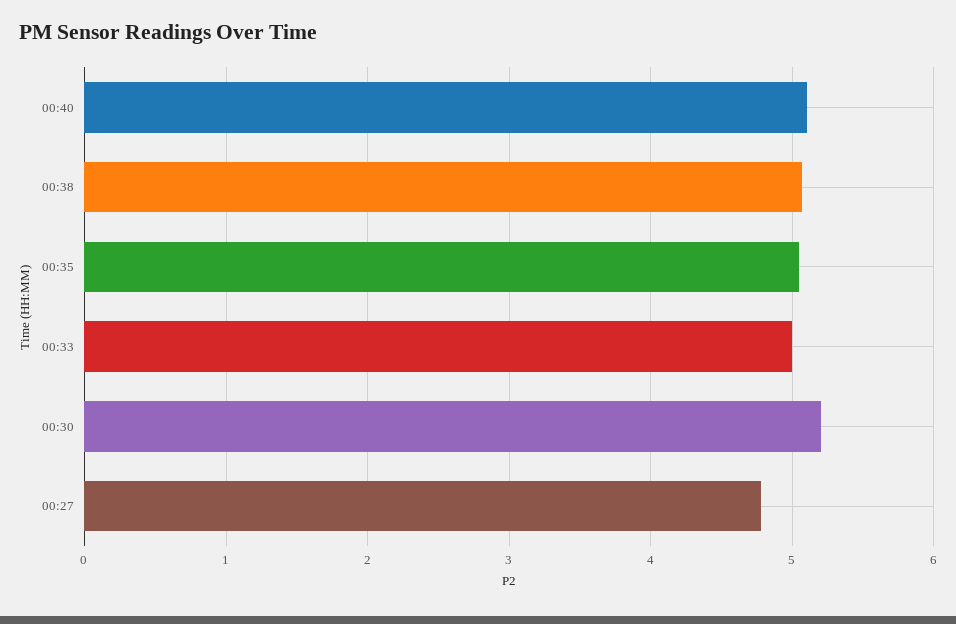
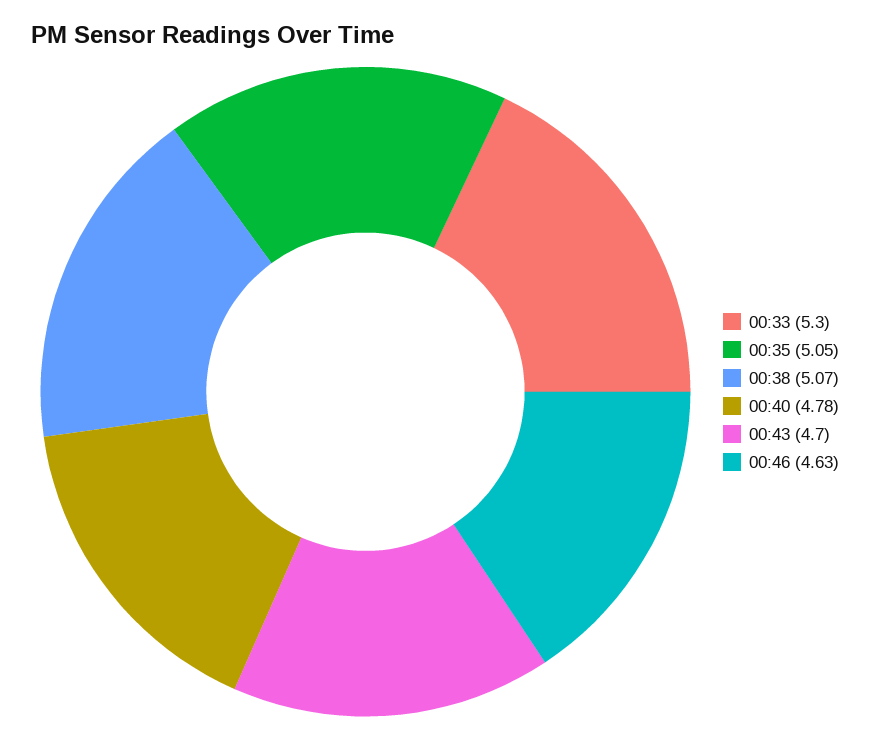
00:40: 5.1 -> 4.78
00:33: 5 -> 5.3
00:30: 5.2 -> none
00:27: 4.8 -> none
00:43: none -> 4.7
00:46: none -> 4.63

